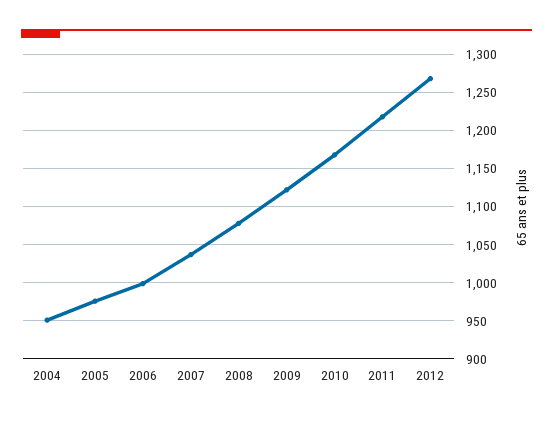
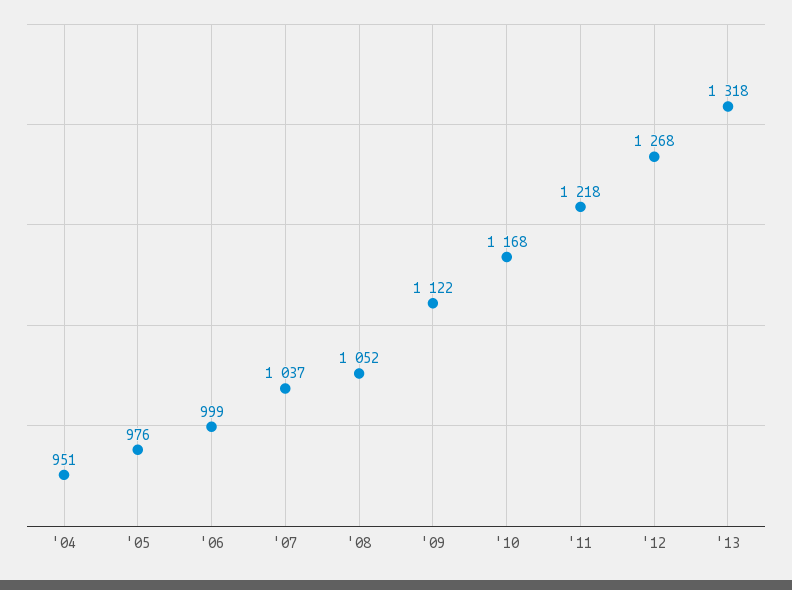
2008: 1080 -> 1052
'13: none -> 1318

